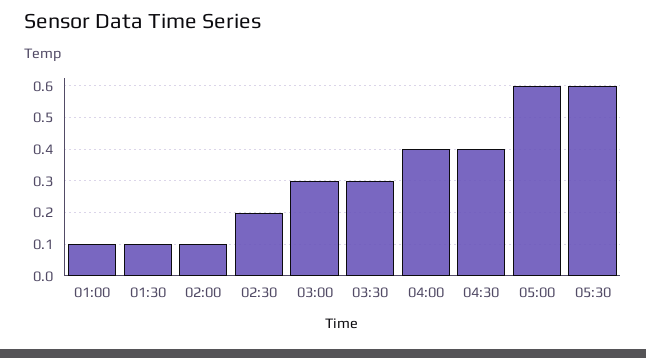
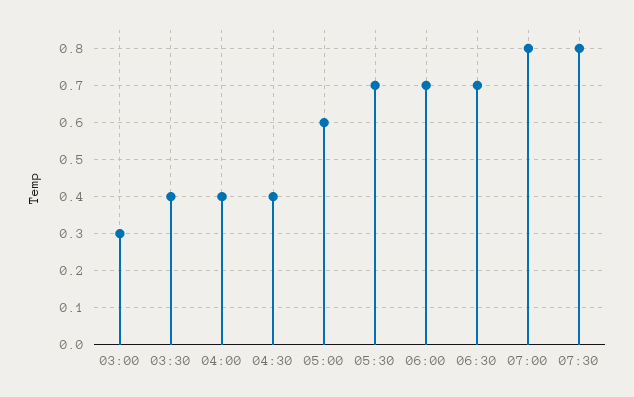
01:00: 0.1 -> none
01:30: 0.1 -> none
02:00: 0.1 -> none
02:30: 0.2 -> none
03:30: 0.3 -> 0.4
05:30: 0.6 -> 0.7
06:00: none -> 0.7
06:30: none -> 0.7
07:00: none -> 0.8
07:30: none -> 0.8

